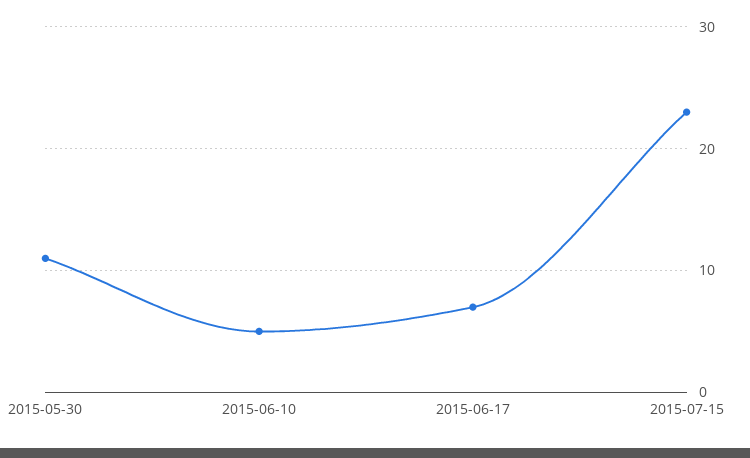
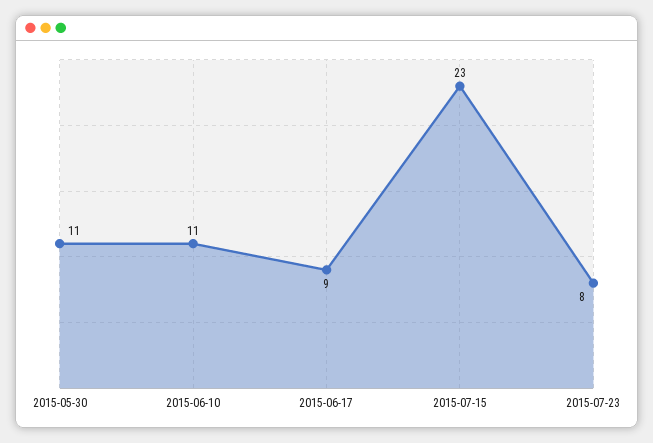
2015-06-10: 5 -> 11
2015-06-17: 7 -> 9
2015-07-23: none -> 8

